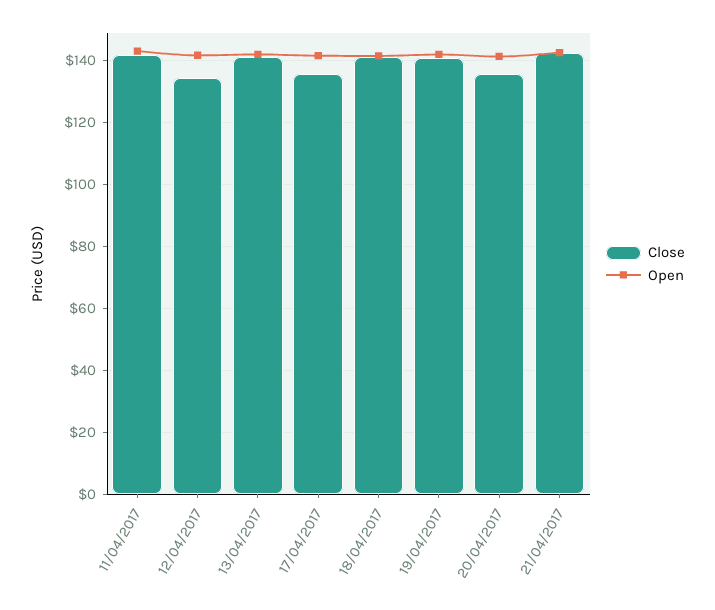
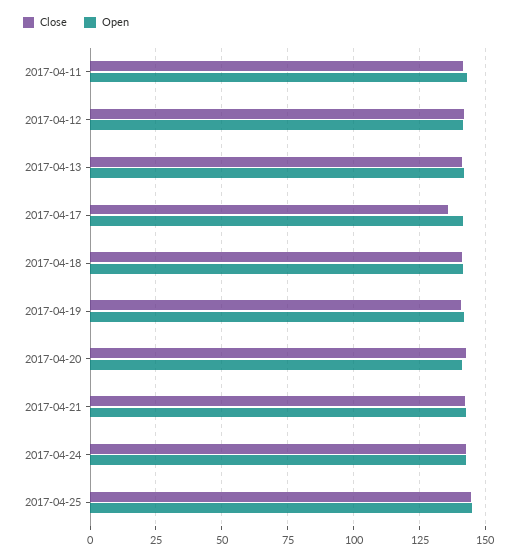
Close, 12/04/2017: 134 -> 142.5
Close, 20/04/2017: 136 -> 142.5
Close, 2017-04-24: none -> 142.5
Open, 2017-04-24: none -> 142.5
Close, 2017-04-25: none -> 145
Open, 2017-04-25: none -> 145

